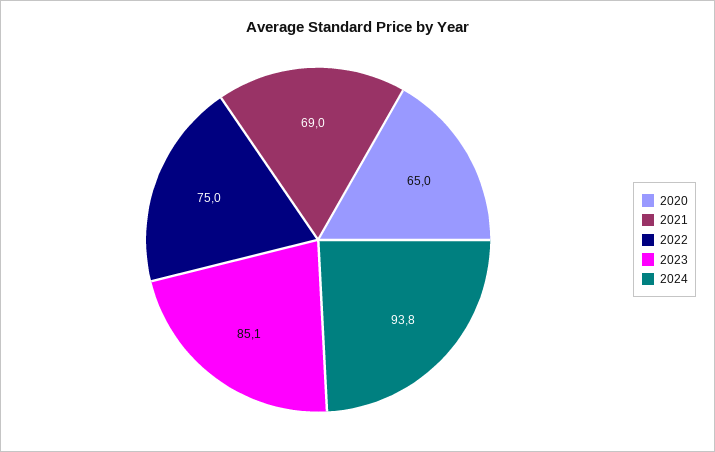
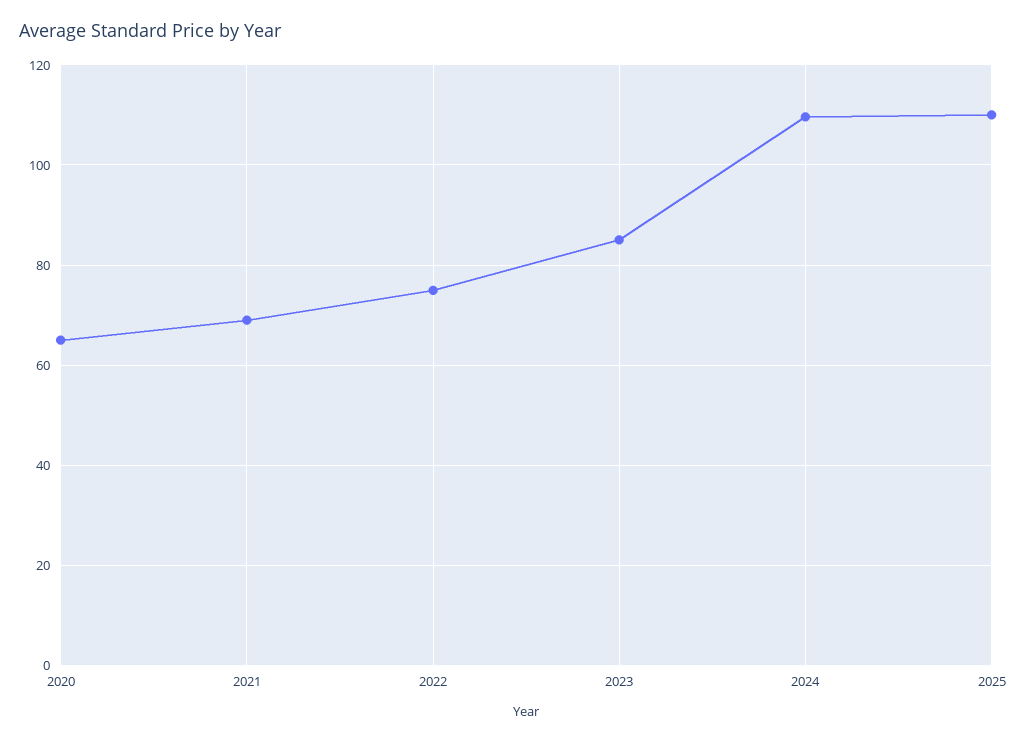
2024: 93.8 -> 110
2025: none -> 110

